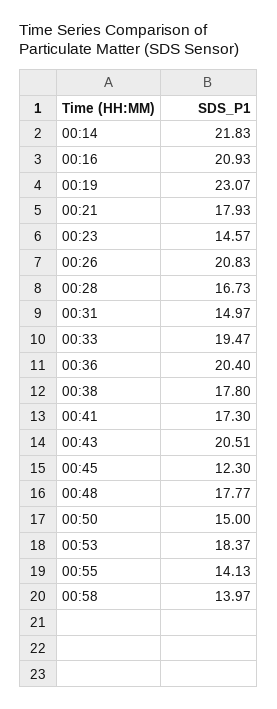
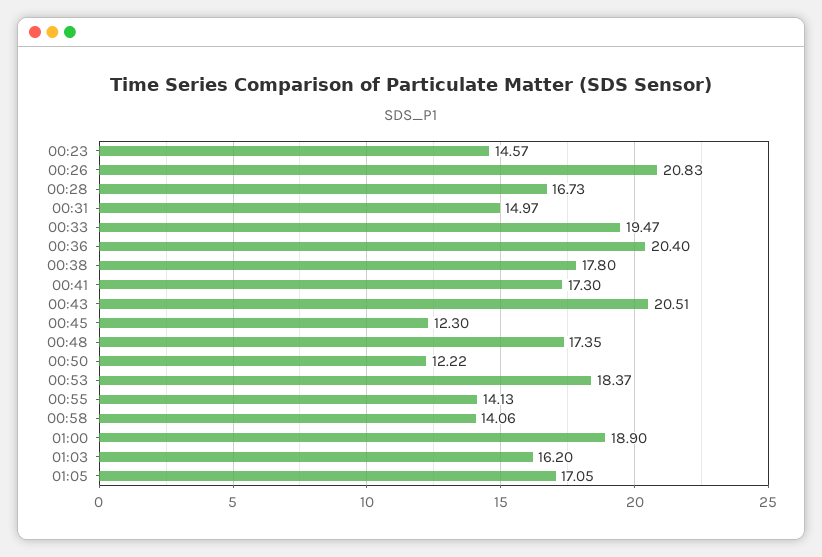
00:14: 21.83 -> none
00:16: 20.93 -> none
00:19: 23.07 -> none
00:21: 17.93 -> none
00:48: 17.77 -> 17.35
00:50: 15 -> 12.22
00:58: 13.97 -> 14.06
01:00: none -> 18.9
01:03: none -> 16.2
01:05: none -> 17.05

